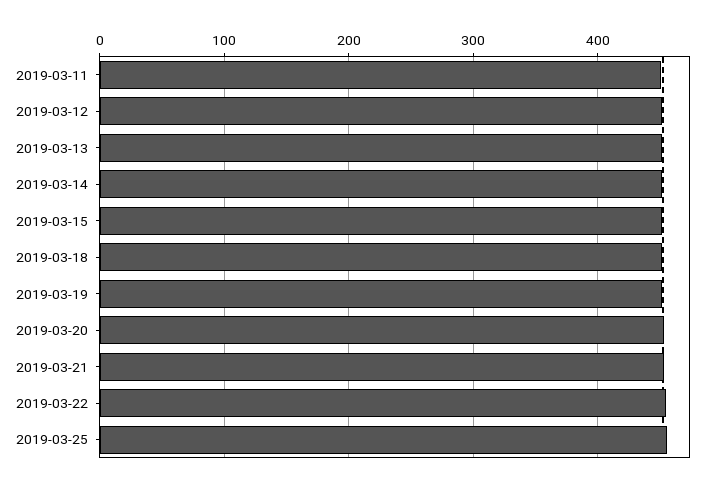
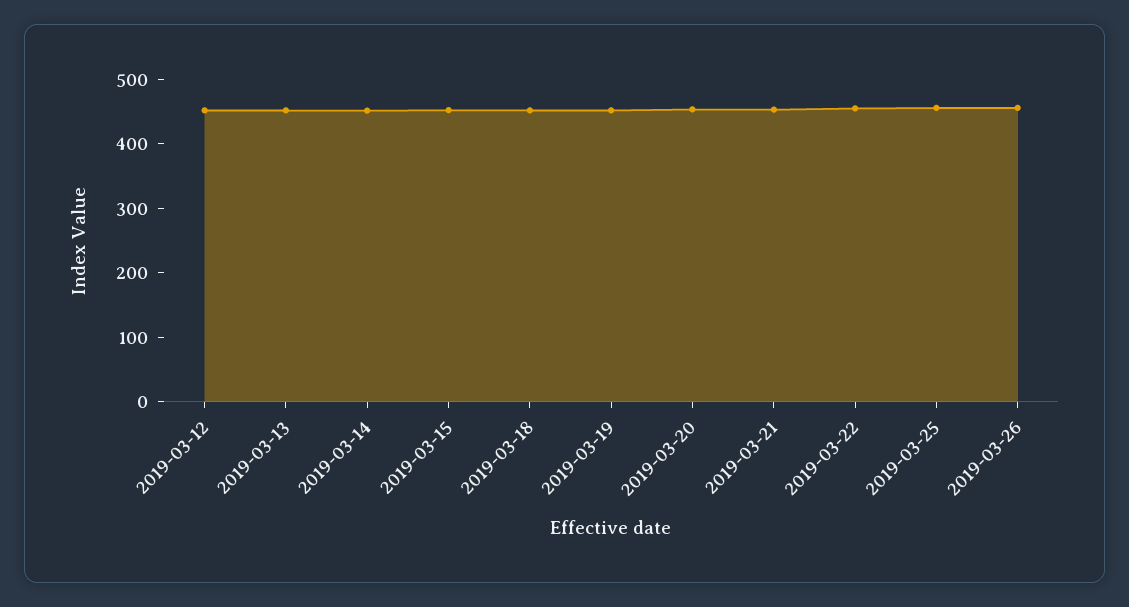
2019-03-11: 450 -> none
2019-03-26: none -> 460

